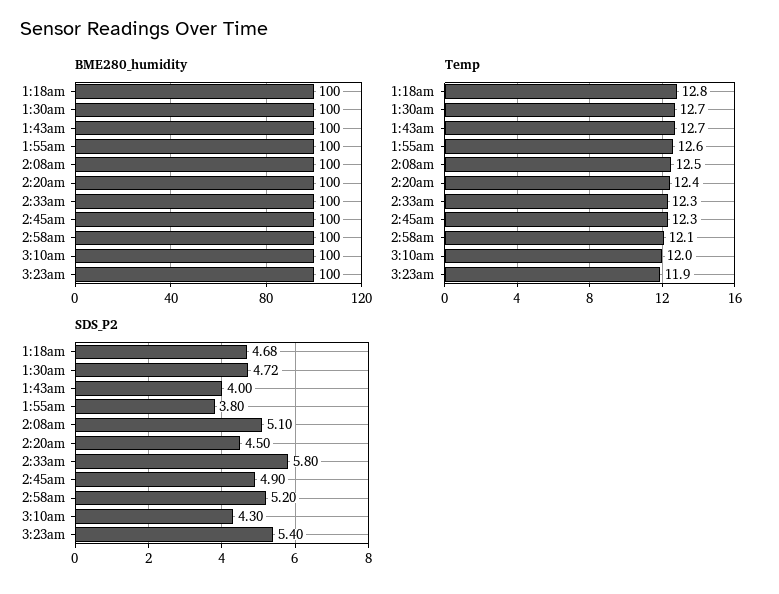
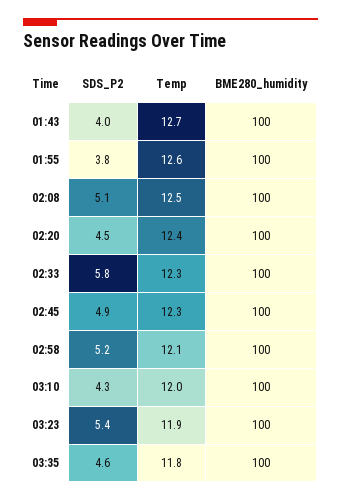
BME280_humidity, 1:18am: 100 -> none
BME280_humidity, 1:30am: 100 -> none
Temp, 1:18am: 12.8 -> none
Temp, 1:30am: 12.7 -> none
SDS_P2, 1:18am: 4.68 -> none
SDS_P2, 1:30am: 4.72 -> none
SDS_P2, 03:35: none -> 4.6
Temp, 03:35: none -> 11.8
BME280_humidity, 03:35: none -> 100

